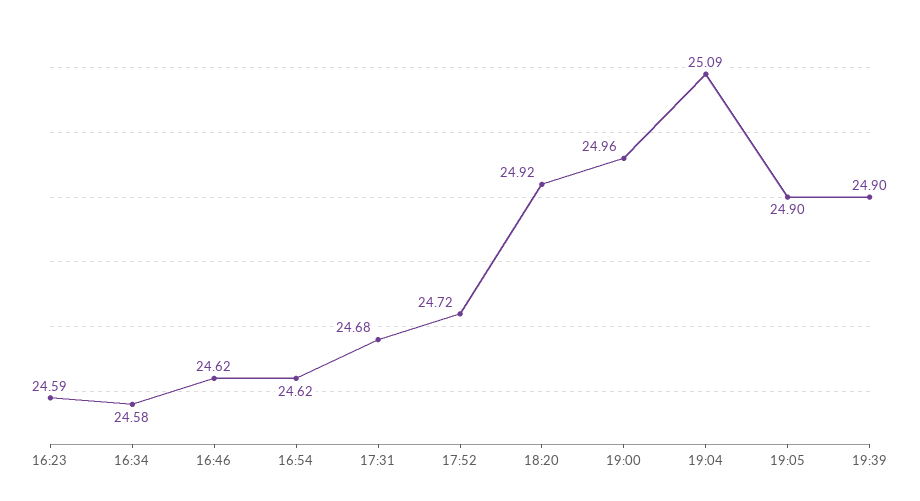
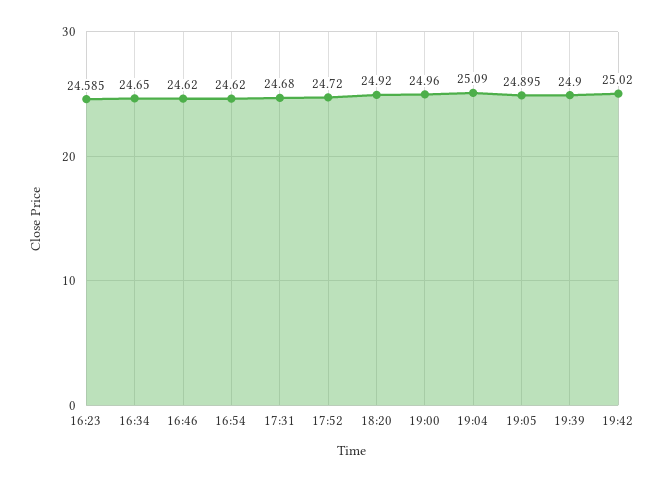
16:34: 24.58 -> 24.65
19:42: none -> 25.02

